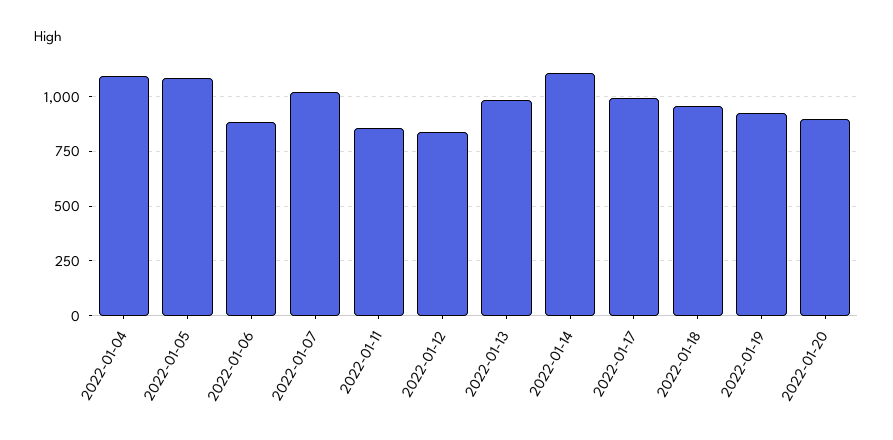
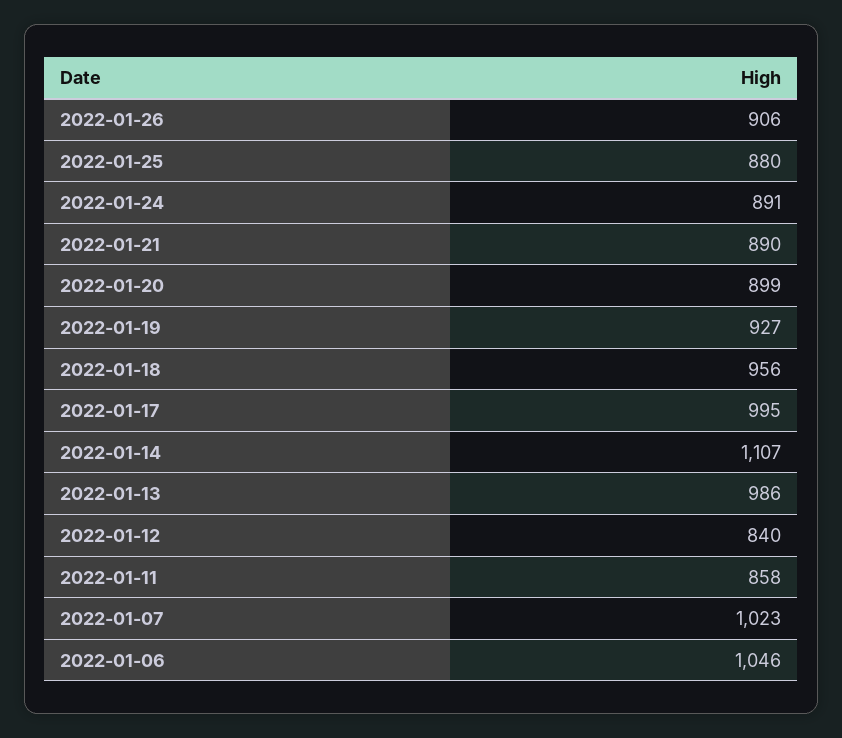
2022-01-04: 1100 -> none
2022-01-05: 1100 -> none
2022-01-06: 900 -> 1046
2022-01-26: none -> 906
2022-01-25: none -> 880
2022-01-24: none -> 891
2022-01-21: none -> 890

